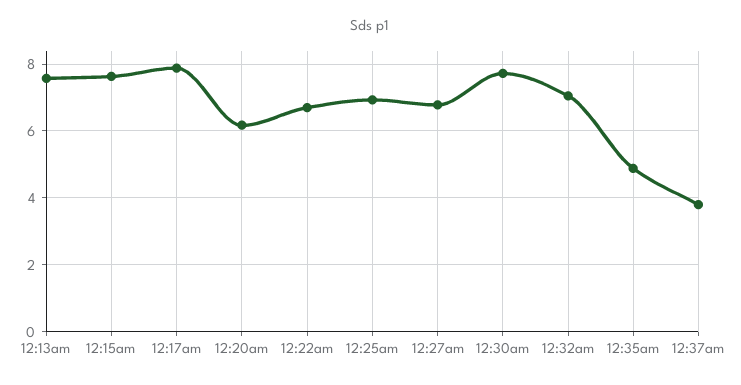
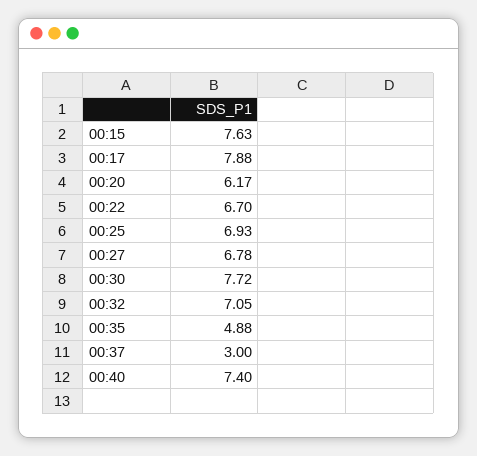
12:13am: 7.6 -> none
12:37am: 3.8 -> 3
00:40: none -> 7.4

